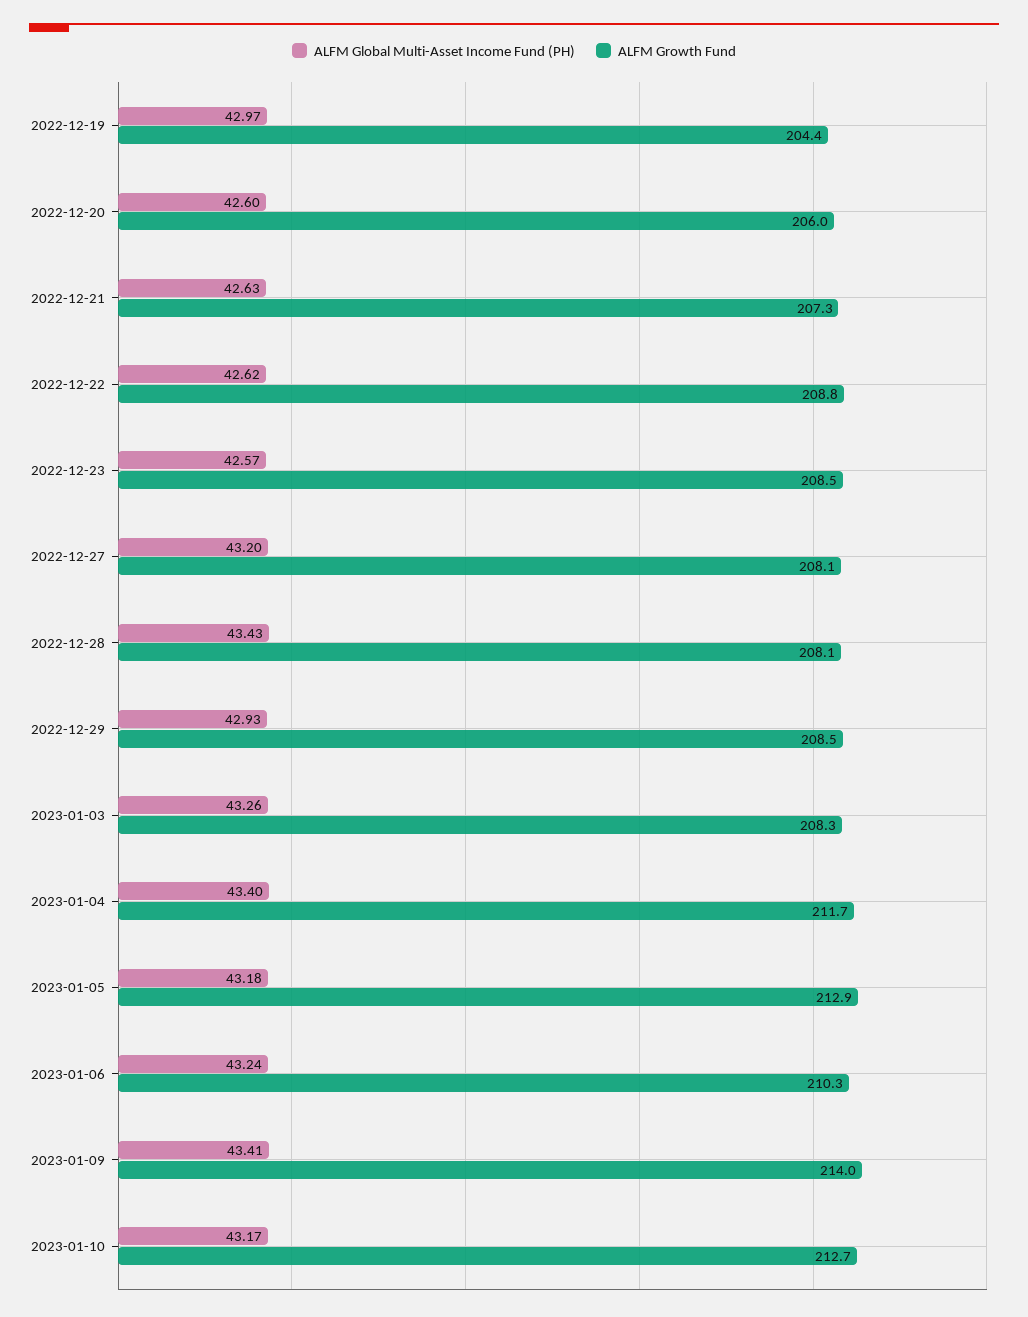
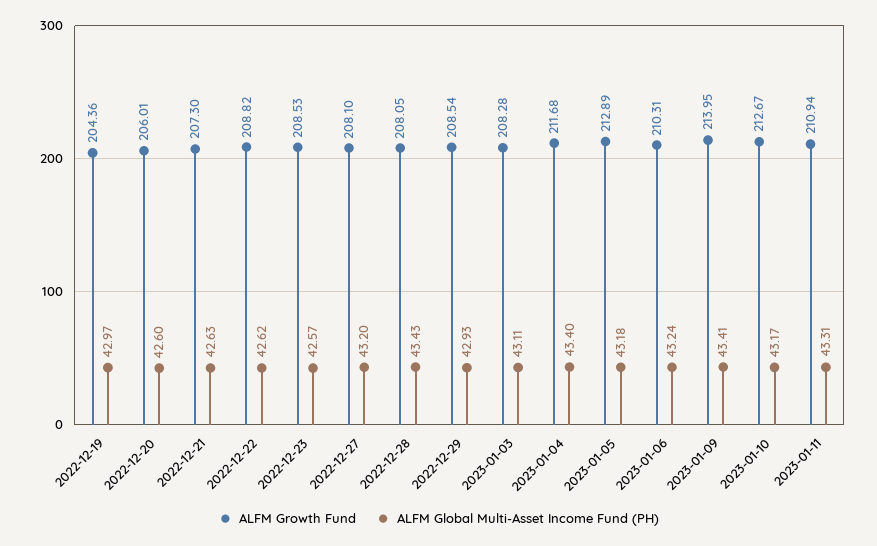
ALFM Global Multi-Asset Income Fund (PH), 2023-01-03: 43.26 -> 43.11
ALFM Growth Fund, 2023-01-11: none -> 210.94
ALFM Global Multi-Asset Income Fund (PH), 2023-01-11: none -> 43.31

